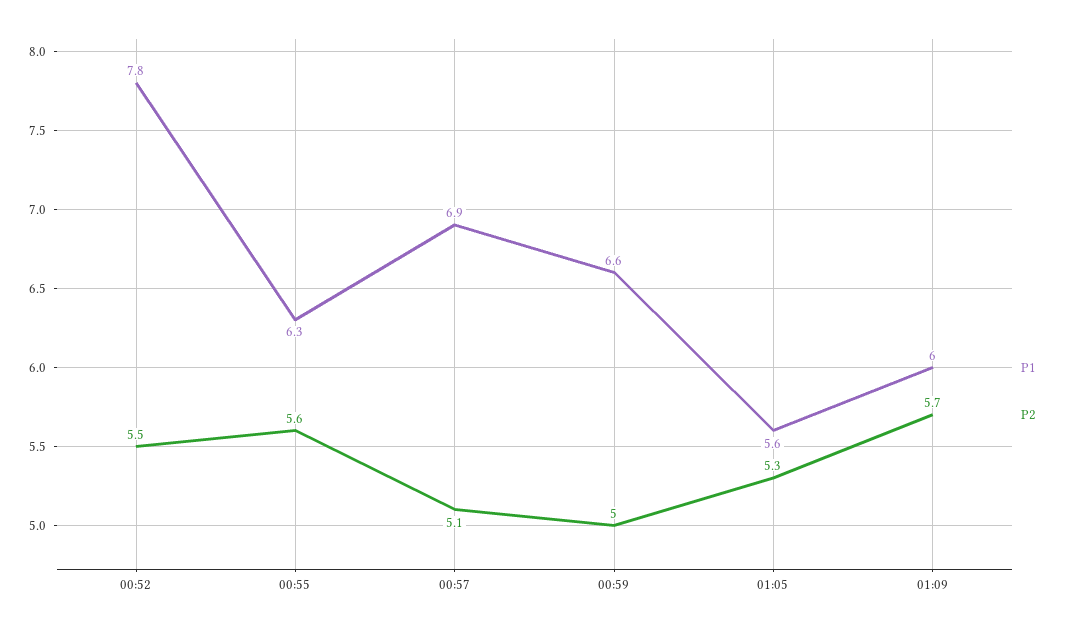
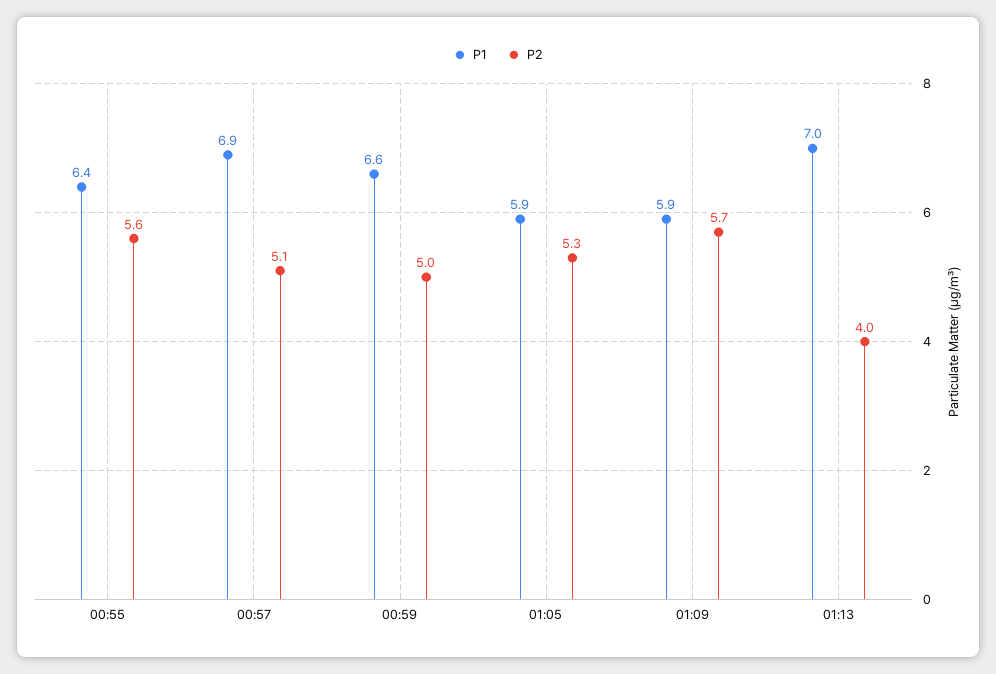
P1, 00:52: 7.8 -> none
P2, 00:52: 5.5 -> none
P1, 00:55: 6.3 -> 6.4
P1, 01:05: 5.6 -> 5.9
P1, 01:09: 6 -> 5.9
P1, 01:13: none -> 7
P2, 01:13: none -> 4

